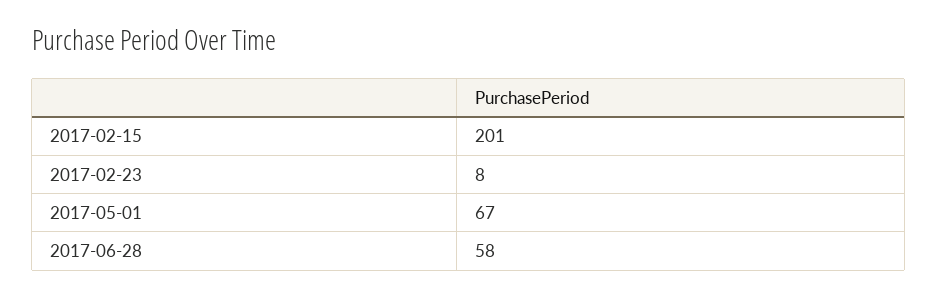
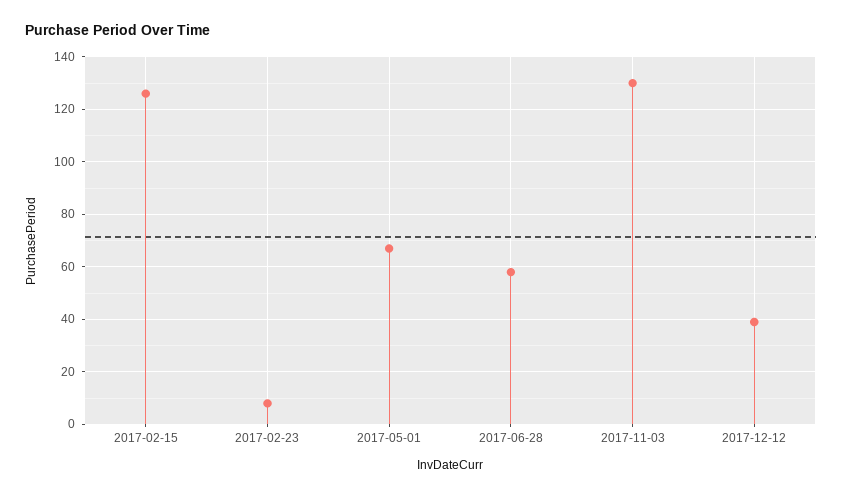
2017-02-15: 201 -> 125
2017-11-03: none -> 130
2017-12-12: none -> 40

